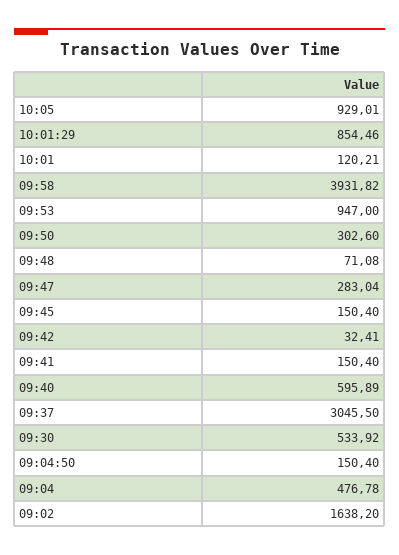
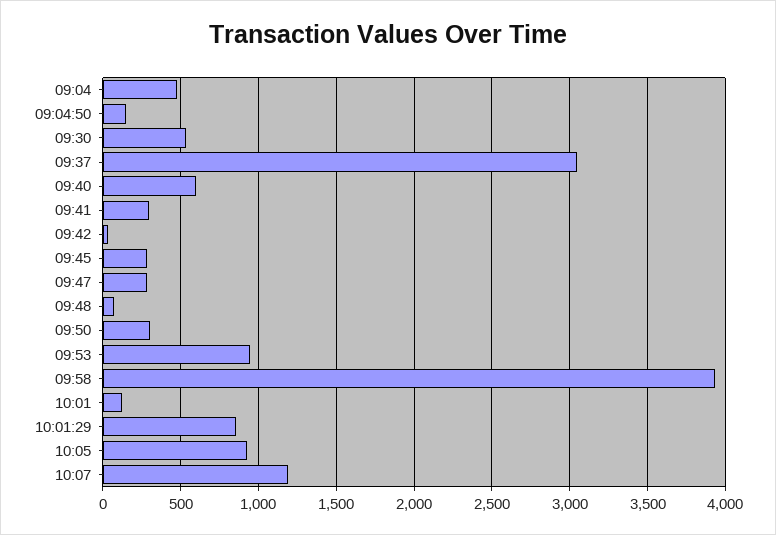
09:45: 150.4 -> 300
09:41: 150.4 -> 300
09:02: 1638.2 -> none
10:07: none -> 1200

